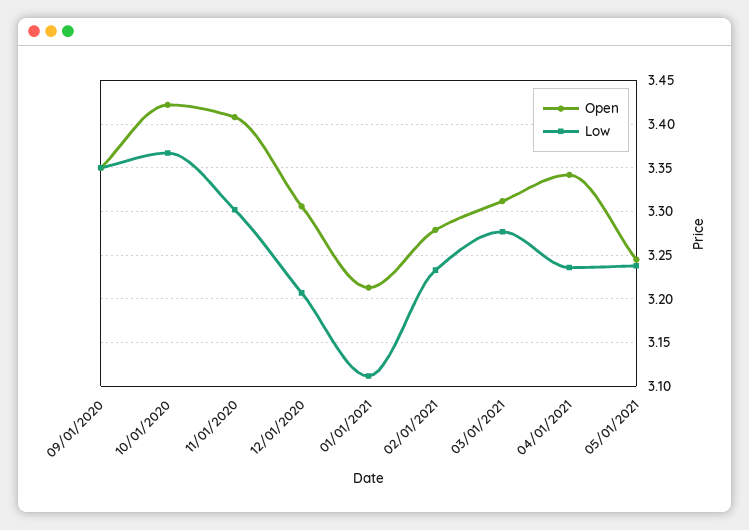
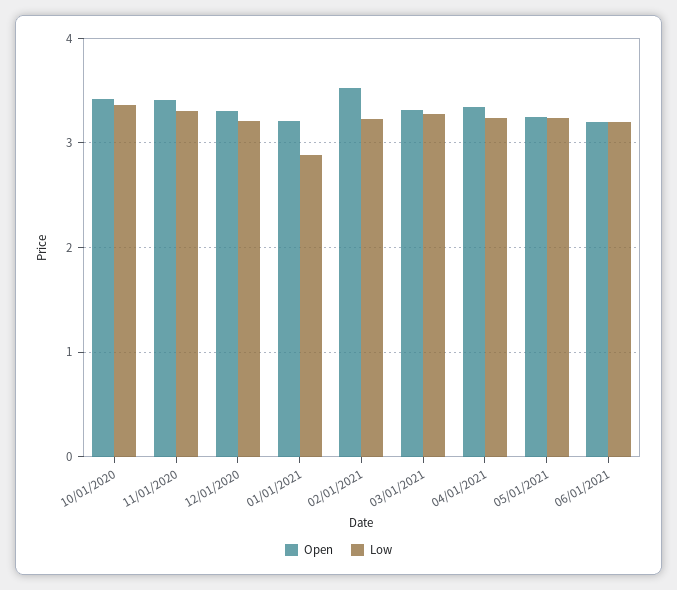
Open, 09/01/2020: 3.35 -> none
Low, 09/01/2020: 3.35 -> none
Low, 01/01/2021: 3.11 -> 2.9
Open, 02/01/2021: 3.28 -> 3.5
Open, 06/01/2021: none -> 3.2
Low, 06/01/2021: none -> 3.2

